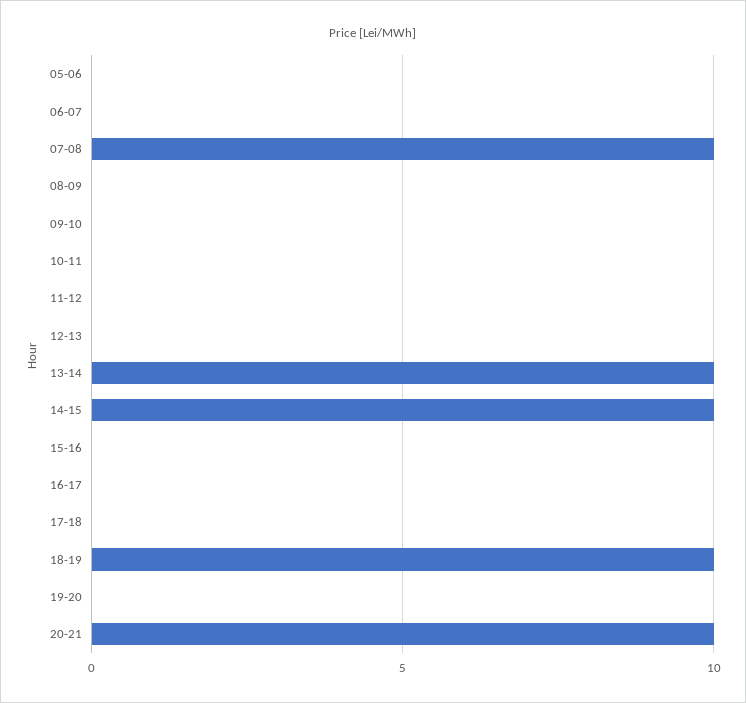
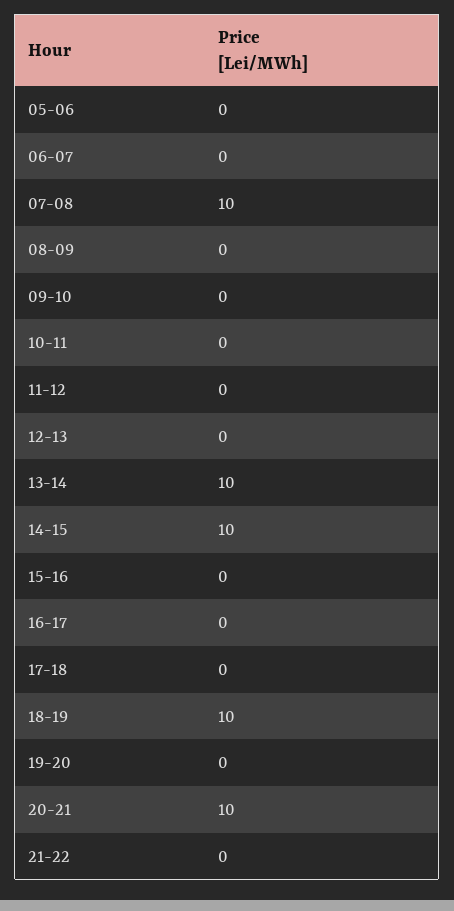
21-22: none -> 0

